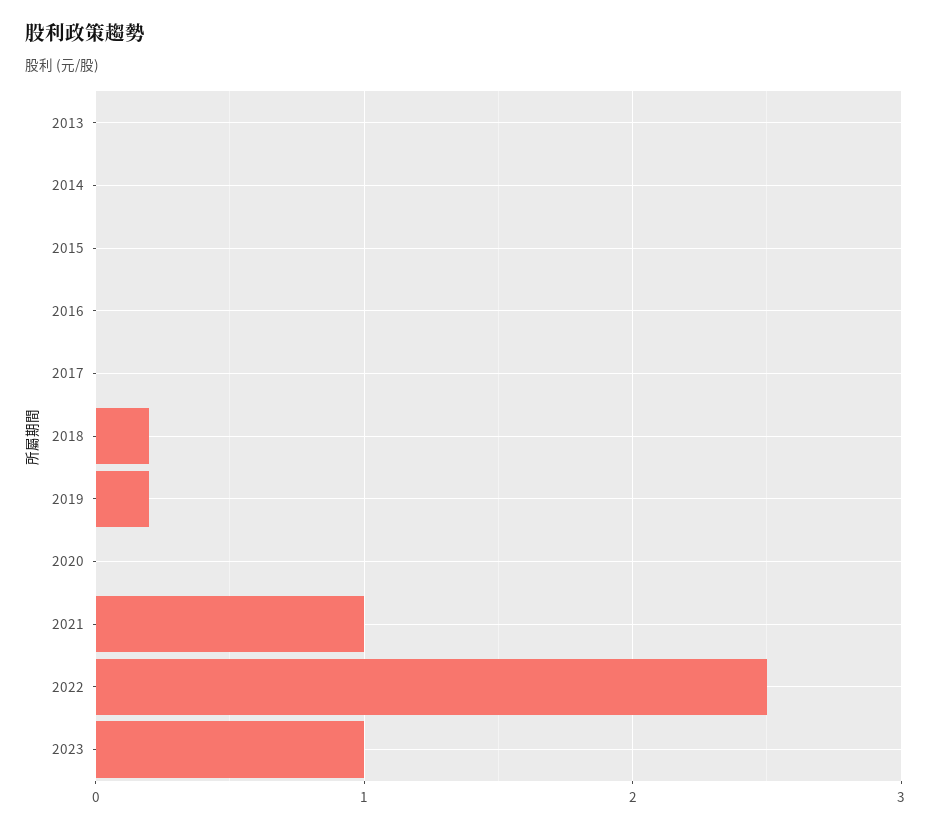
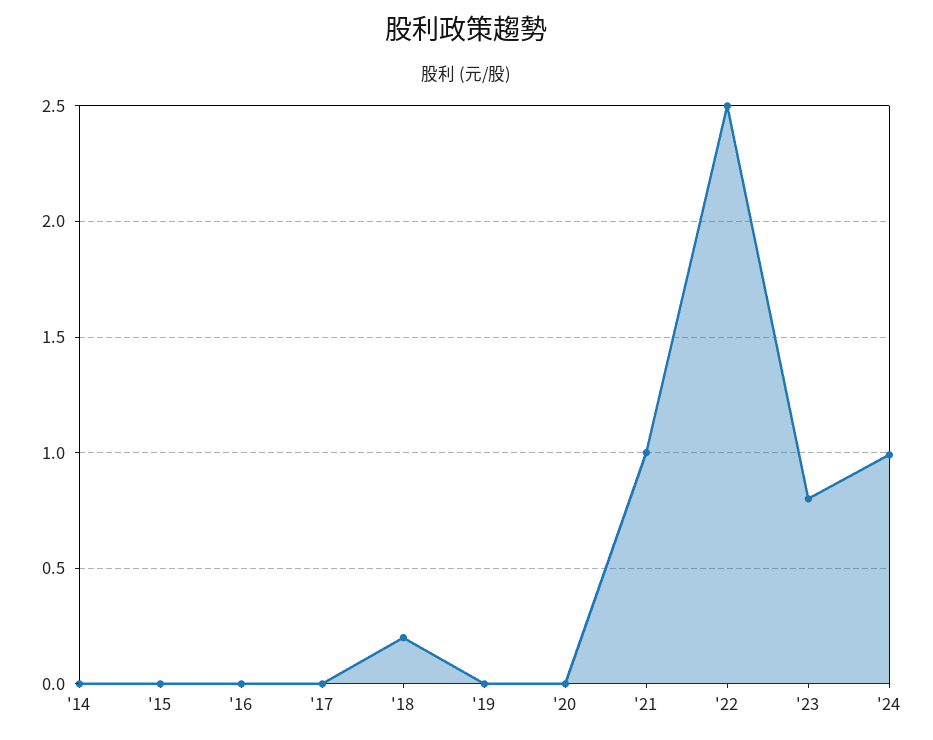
2013: 0 -> none
2019: 0.2 -> 0
2023: 1 -> 0.8
'24: none -> 1

